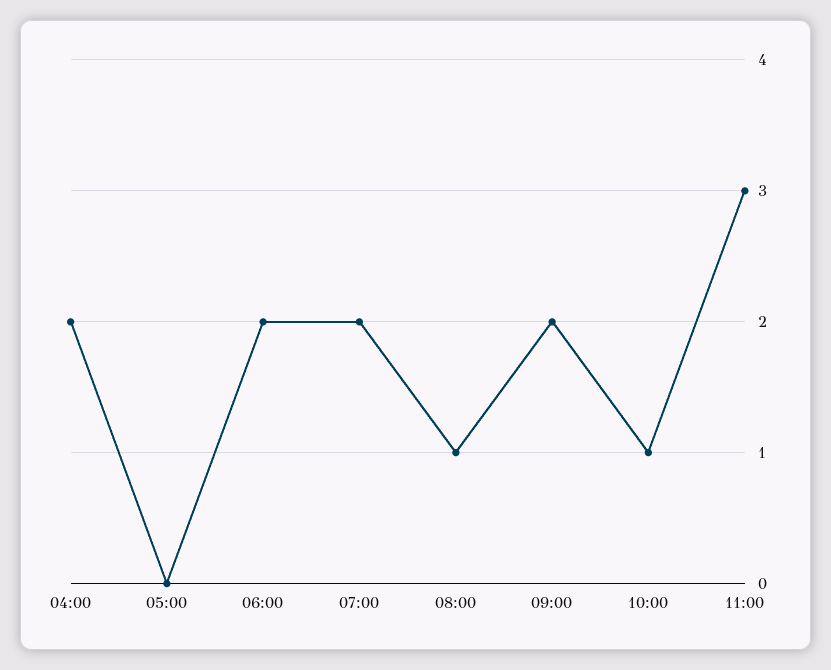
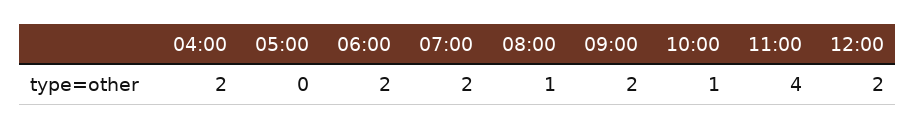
11:00: 3 -> 4
12:00: none -> 2

